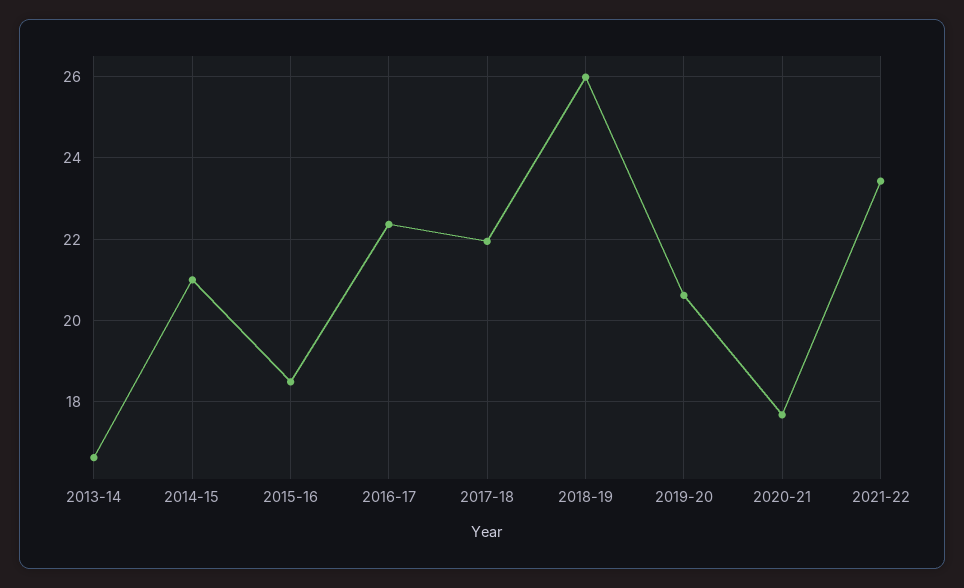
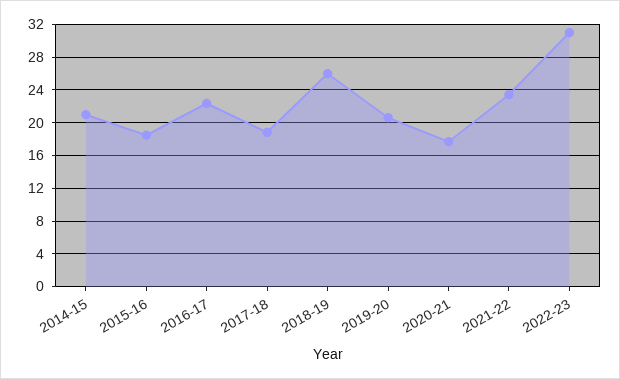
2013-14: 16.6 -> none
2017-18: 22 -> 19
2022-23: none -> 31

